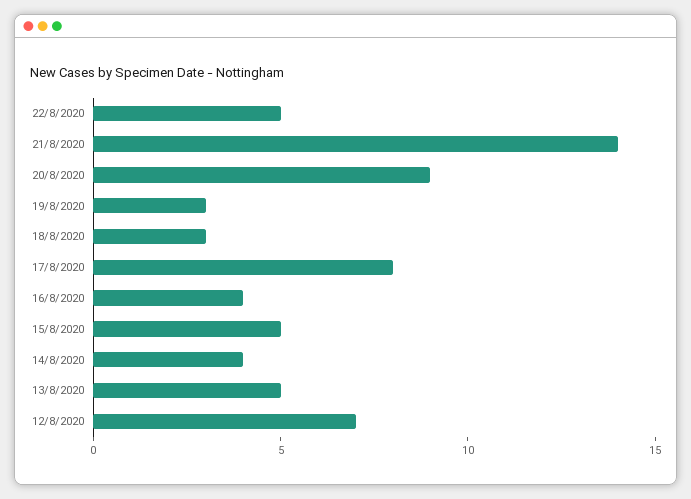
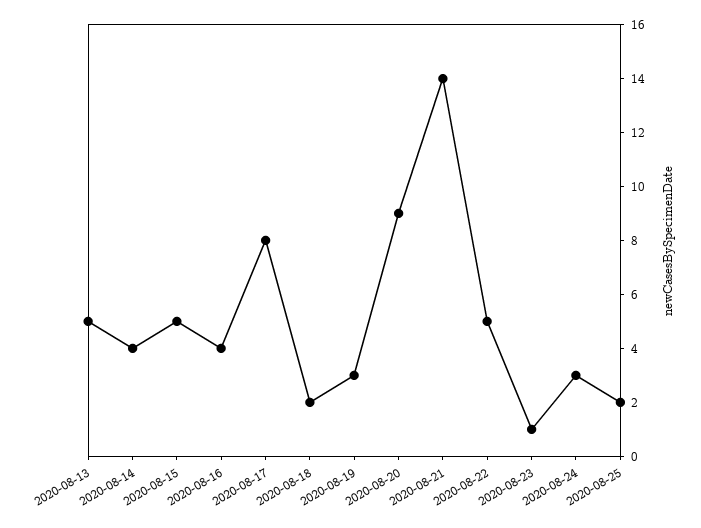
18/8/2020: 3 -> 2
12/8/2020: 7 -> none
2020-08-23: none -> 1
2020-08-24: none -> 3
2020-08-25: none -> 2

